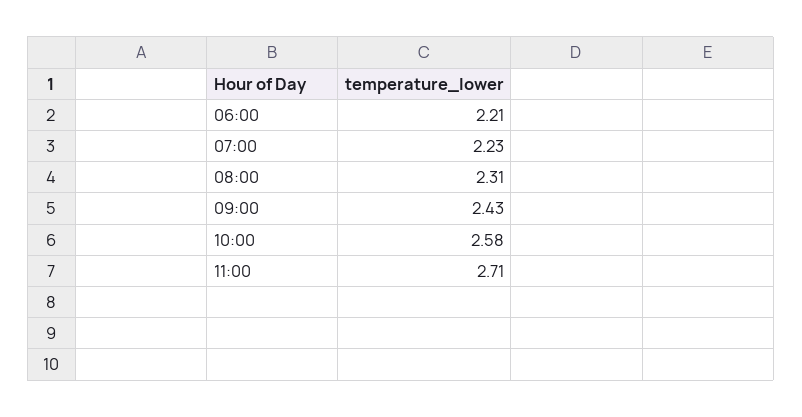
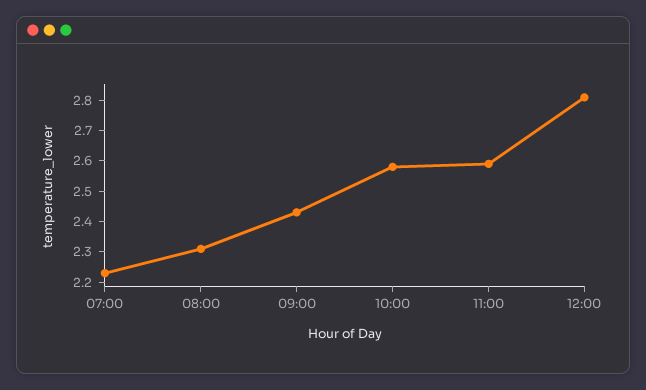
06:00: 2.21 -> none
11:00: 2.71 -> 2.6
12:00: none -> 2.8

